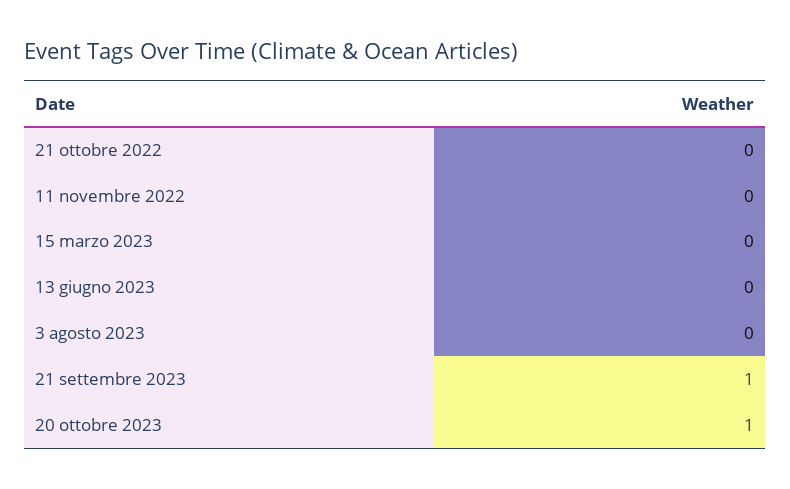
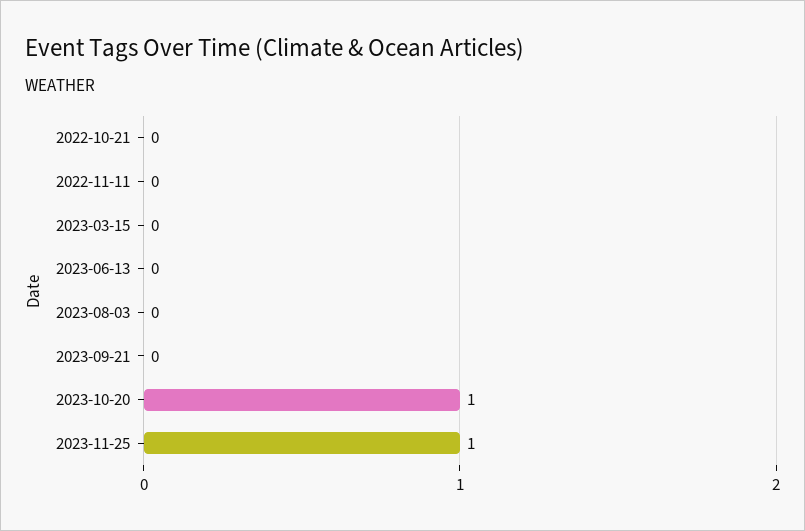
21 settembre 2023: 1 -> 0
2023-11-25: none -> 1

